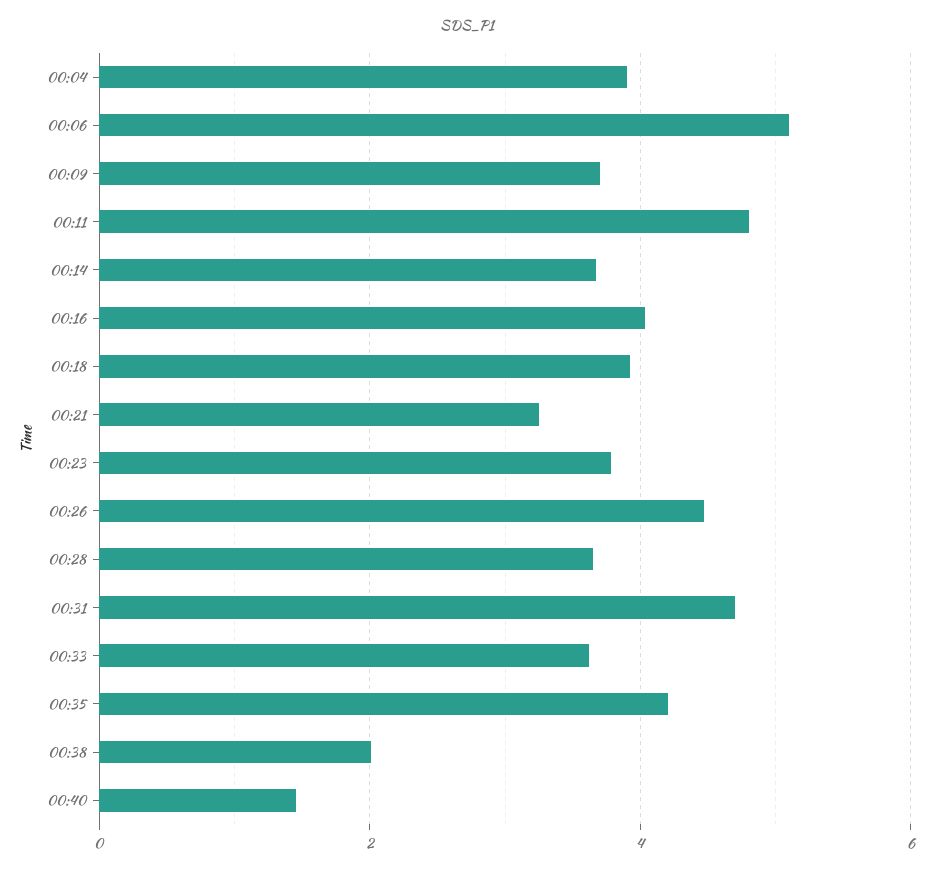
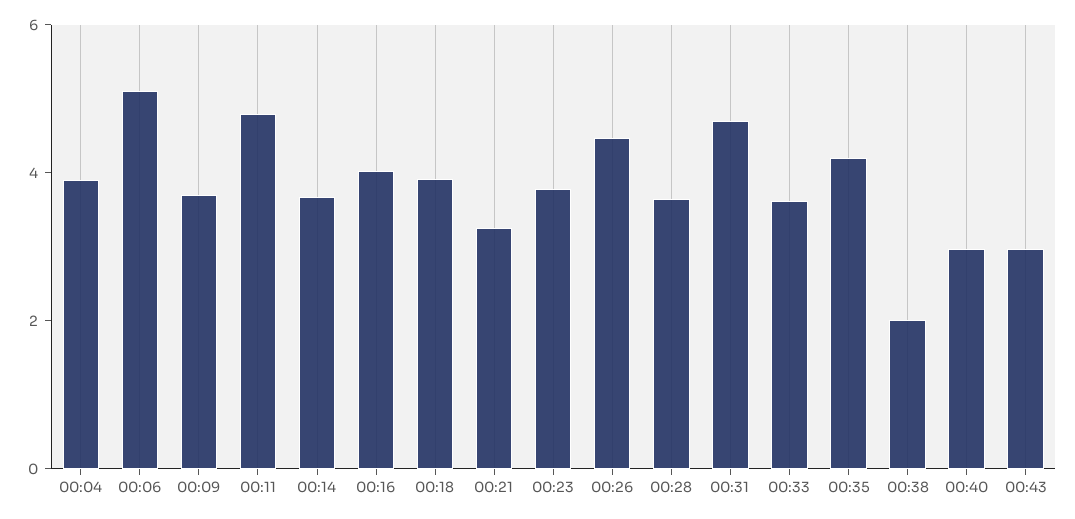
00:40: 1.4 -> 3
00:43: none -> 3

